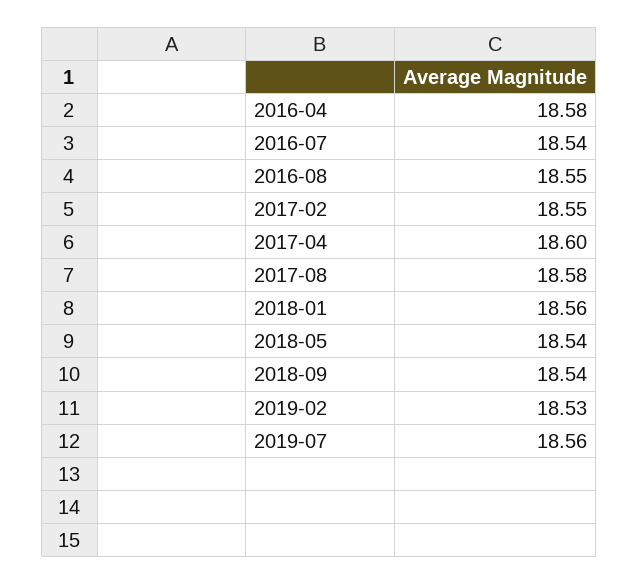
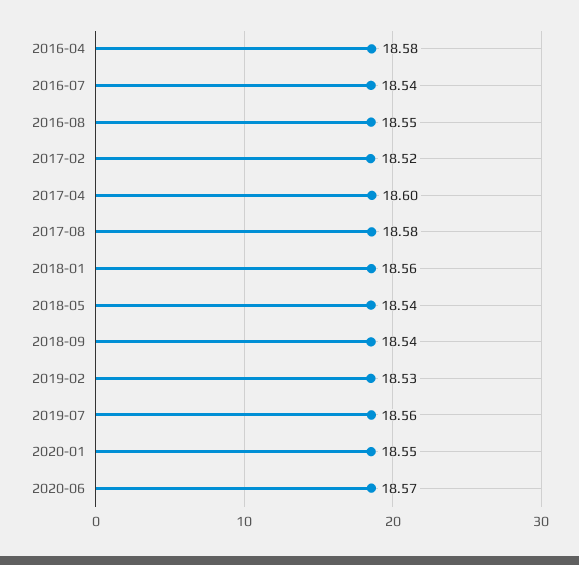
2017-02: 18.55 -> 18.52
2020-01: none -> 18.55
2020-06: none -> 18.57

